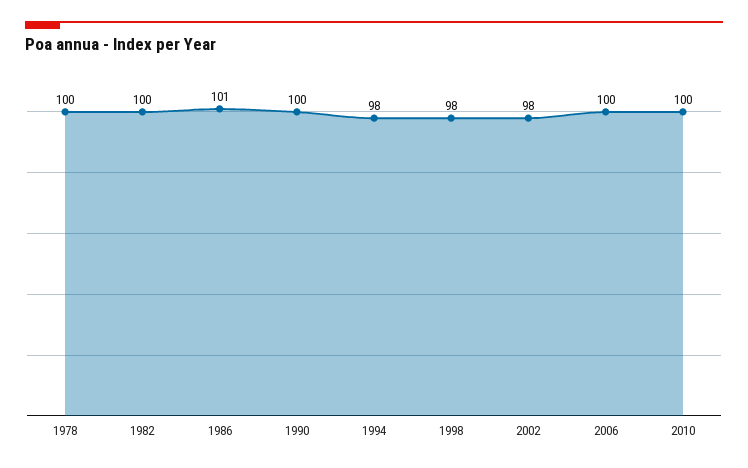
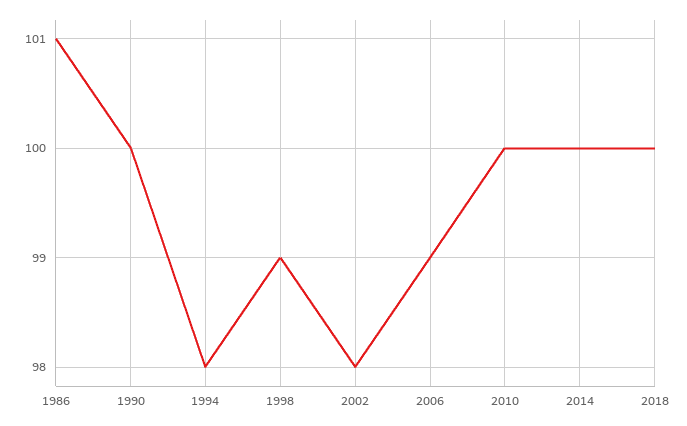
1978: 100 -> none
1982: 100 -> none
1998: 98 -> 99
2006: 100 -> 99
2014: none -> 100
2018: none -> 100

